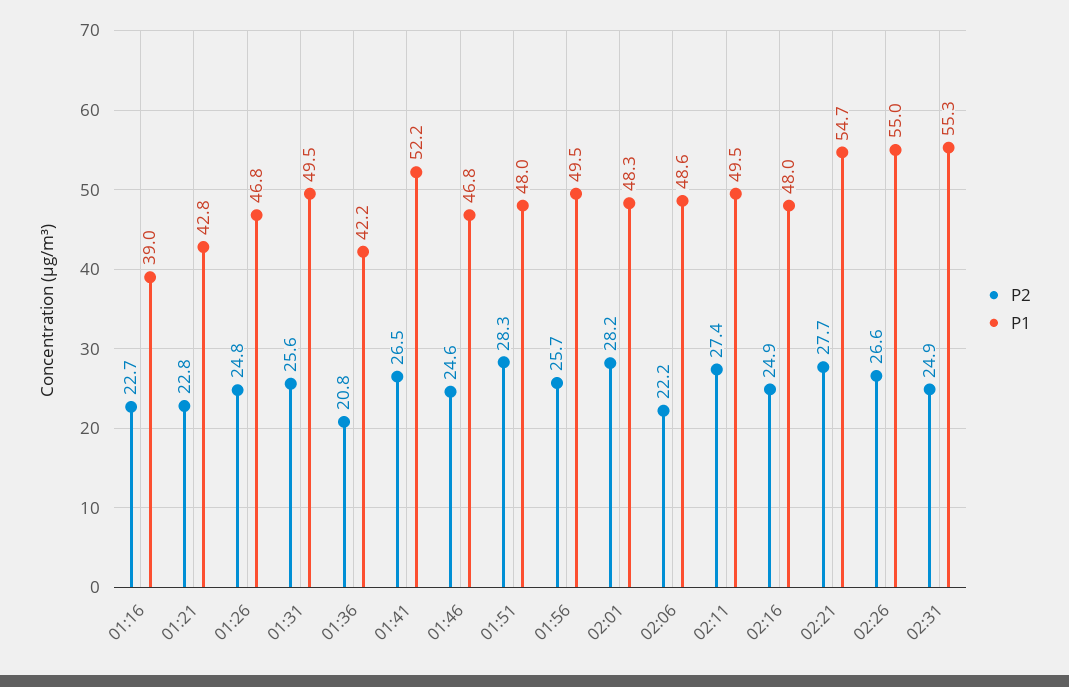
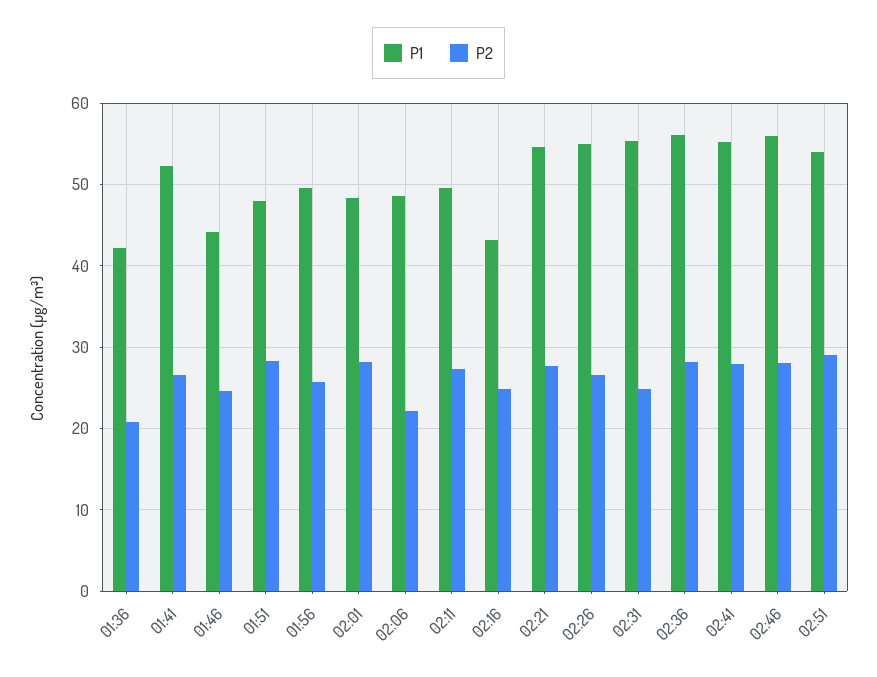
P2, 01:16: 22.7 -> none
P1, 01:16: 39 -> none
P2, 01:21: 22.8 -> none
P1, 01:21: 42.8 -> none
P2, 01:26: 24.8 -> none
P1, 01:26: 46.8 -> none
P2, 01:31: 25.6 -> none
P1, 01:31: 49.5 -> none
P1, 01:46: 46.8 -> 44
P1, 02:16: 48 -> 43
P1, 02:36: none -> 56
P2, 02:36: none -> 28
P1, 02:41: none -> 55
P2, 02:41: none -> 28
P1, 02:46: none -> 56
P2, 02:46: none -> 28
P1, 02:51: none -> 54
P2, 02:51: none -> 29

